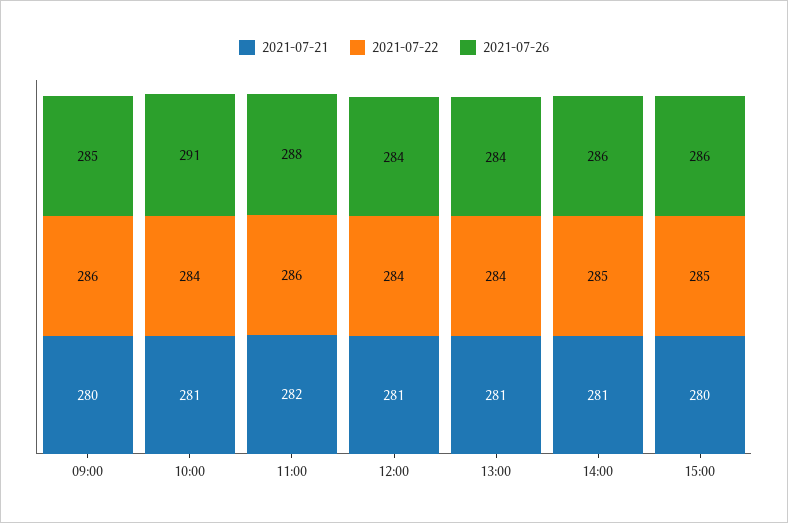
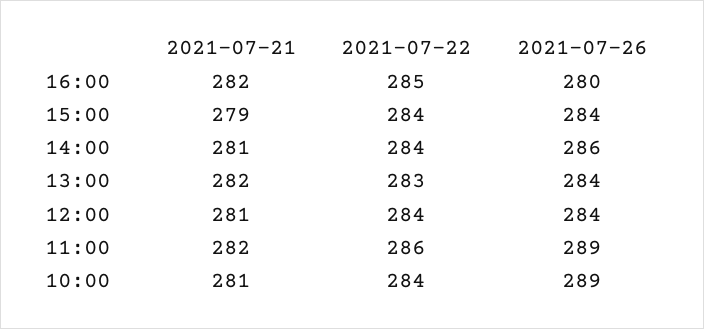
2021-07-21, 09:00: 280 -> none
2021-07-22, 09:00: 286 -> none
2021-07-26, 09:00: 285 -> none
2021-07-26, 10:00: 291 -> 289
2021-07-26, 11:00: 288 -> 289
2021-07-21, 13:00: 281 -> 282
2021-07-22, 13:00: 284 -> 283
2021-07-22, 14:00: 285 -> 284
2021-07-21, 15:00: 280 -> 279
2021-07-22, 15:00: 285 -> 284
2021-07-26, 15:00: 286 -> 284
2021-07-21, 16:00: none -> 282
2021-07-22, 16:00: none -> 285
2021-07-26, 16:00: none -> 280

